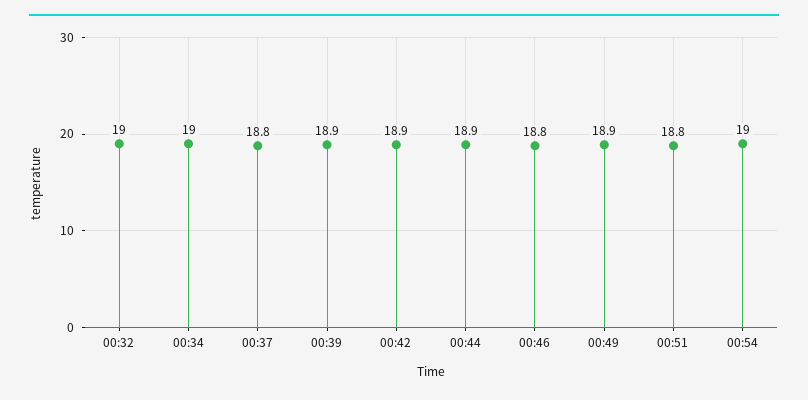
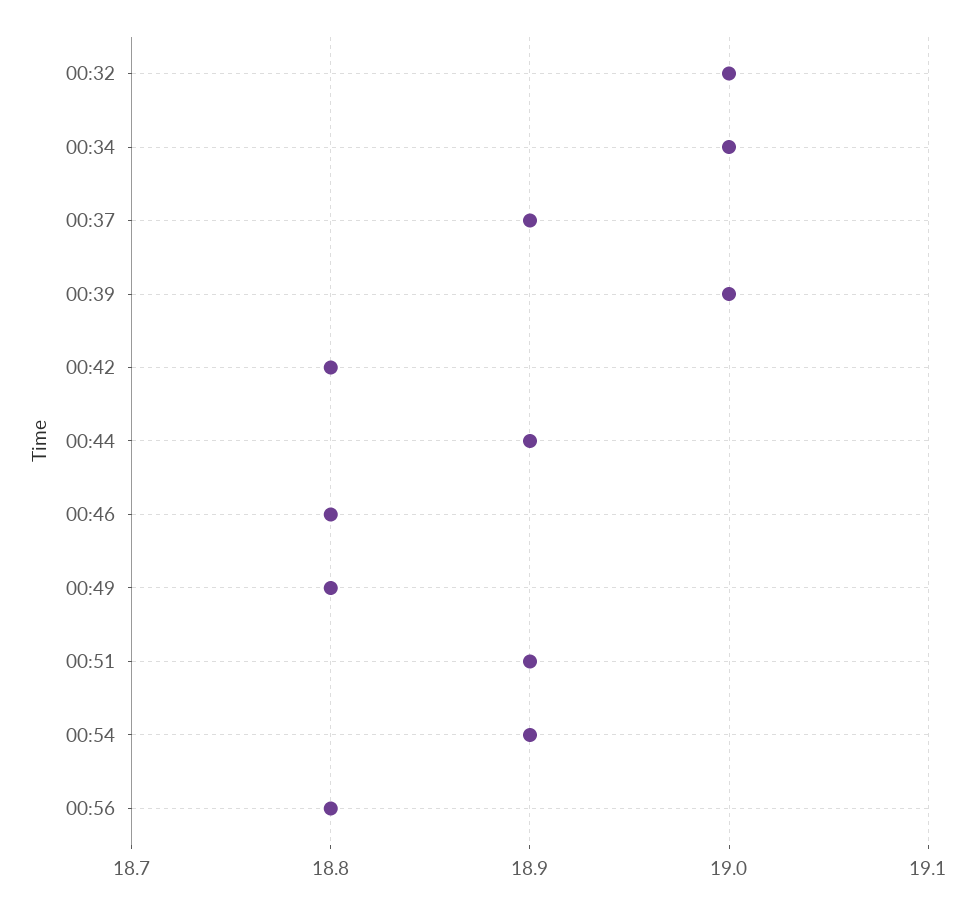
00:37: 18.8 -> 18.9
00:39: 18.9 -> 19
00:42: 18.9 -> 18.8
00:49: 18.9 -> 18.8
00:51: 18.8 -> 18.9
00:54: 19 -> 18.9
00:56: none -> 18.8

